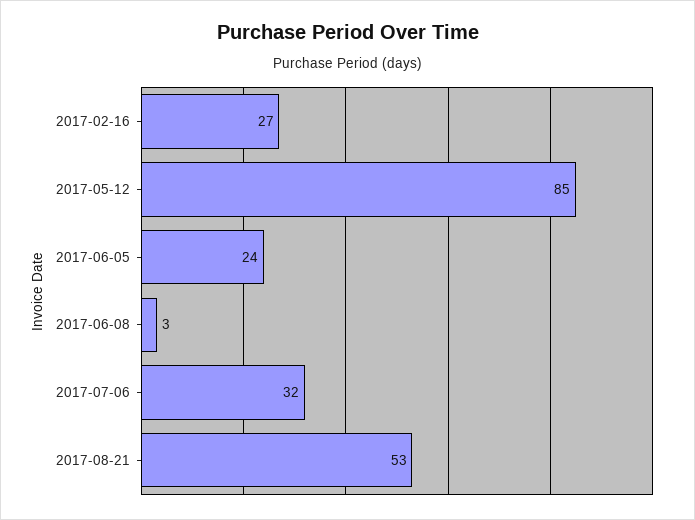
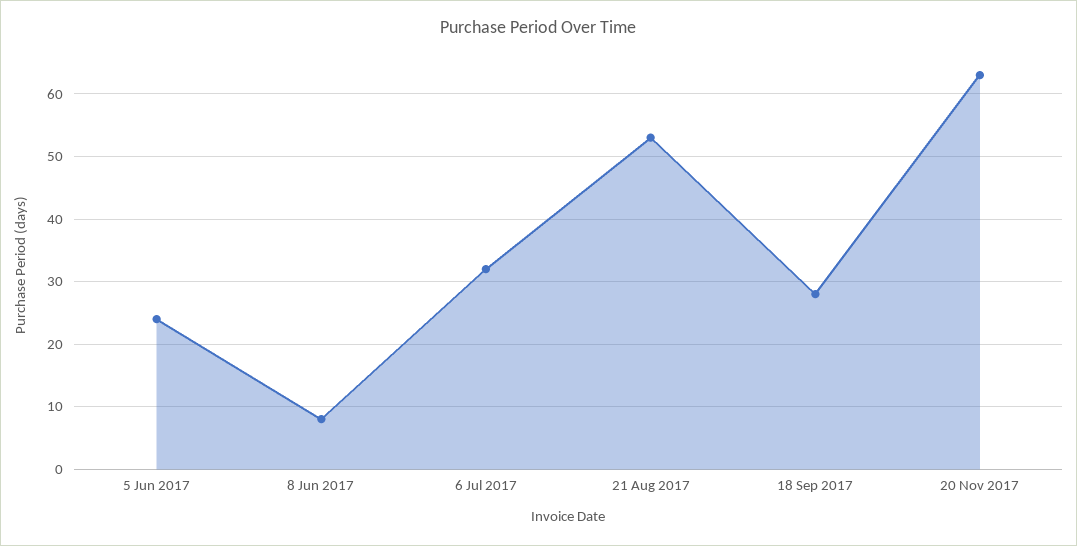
2017-02-16: 27 -> none
2017-05-12: 85 -> none
2017-06-08: 3 -> 8
18 Sep 2017: none -> 28
20 Nov 2017: none -> 63

